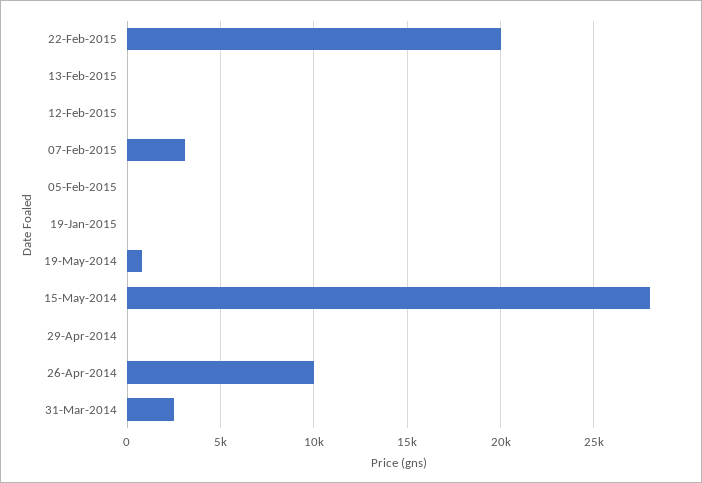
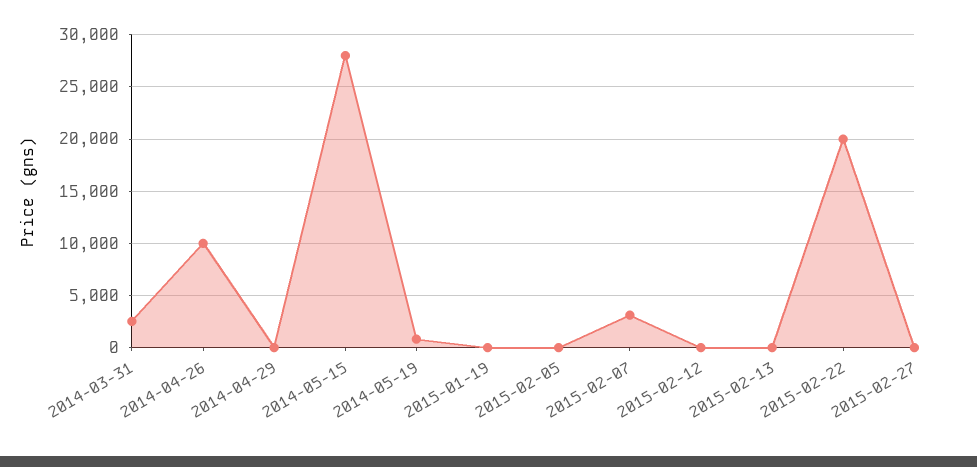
2015-02-27: none -> 0

